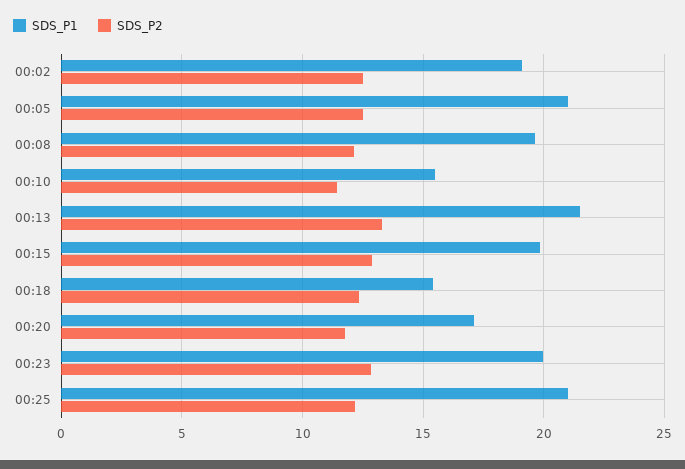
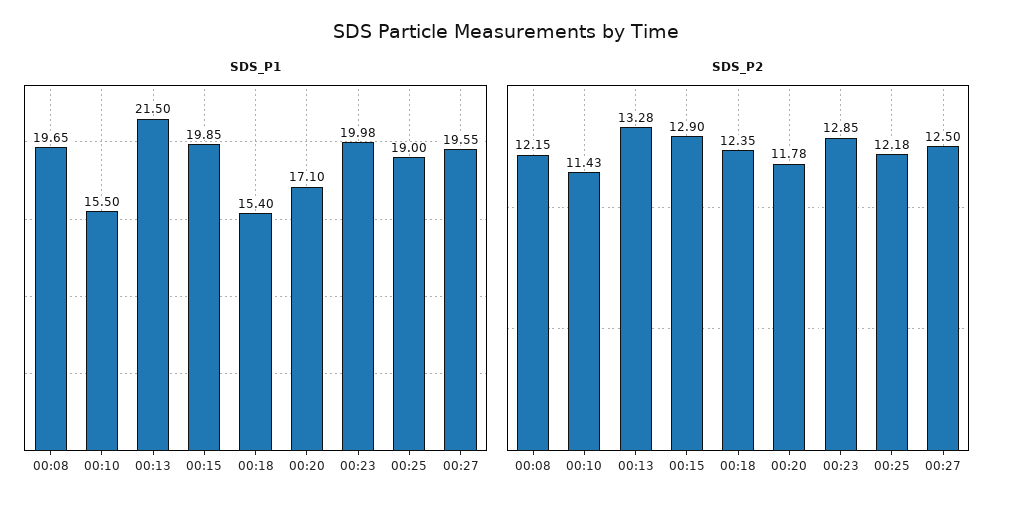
SDS_P1, 00:02: 19 -> none
SDS_P2, 00:02: 12.5 -> none
SDS_P1, 00:05: 21 -> none
SDS_P2, 00:05: 12.5 -> none
SDS_P1, 00:25: 21 -> 19
SDS_P1, 00:27: none -> 19.55
SDS_P2, 00:27: none -> 12.5

